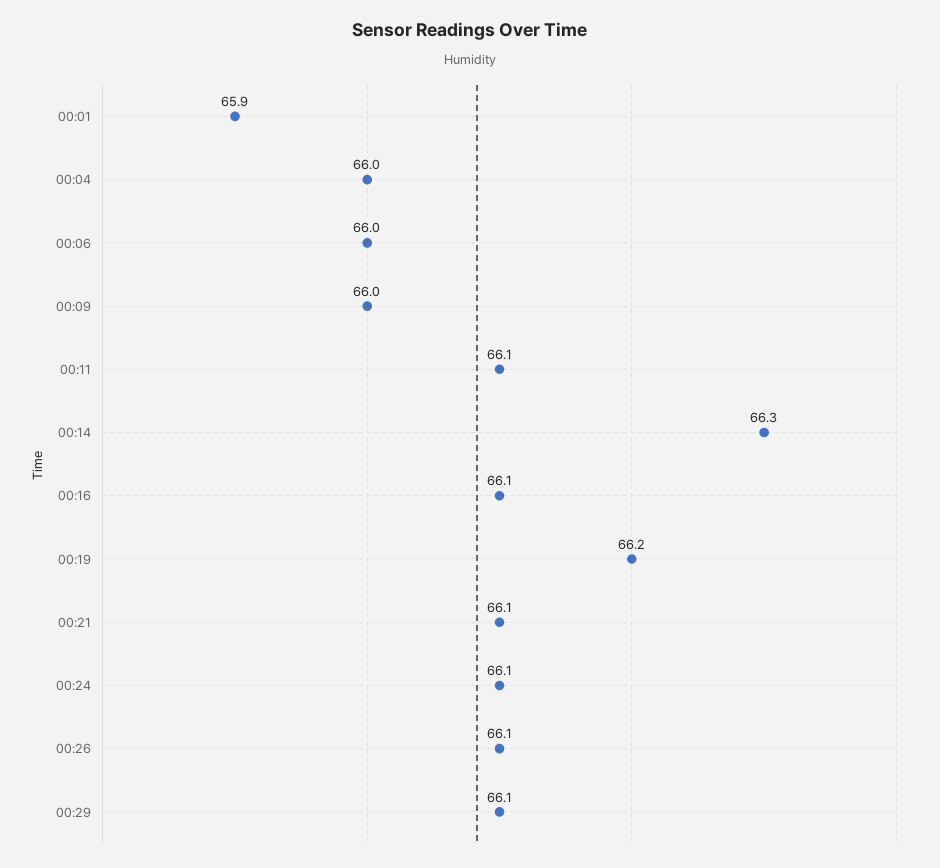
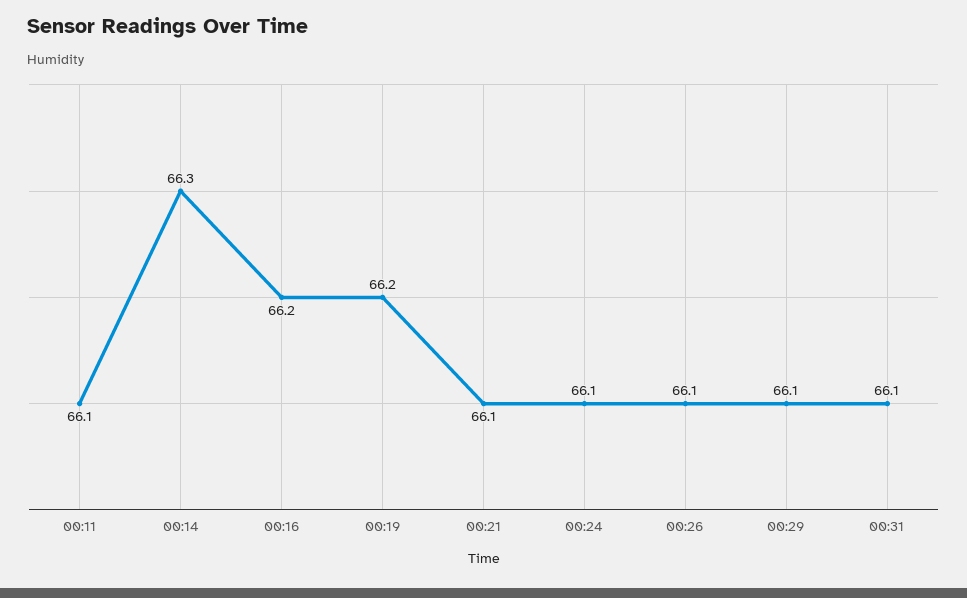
00:01: 65.9 -> none
00:04: 66 -> none
00:06: 66 -> none
00:09: 66 -> none
00:16: 66.1 -> 66.2
00:31: none -> 66.1

